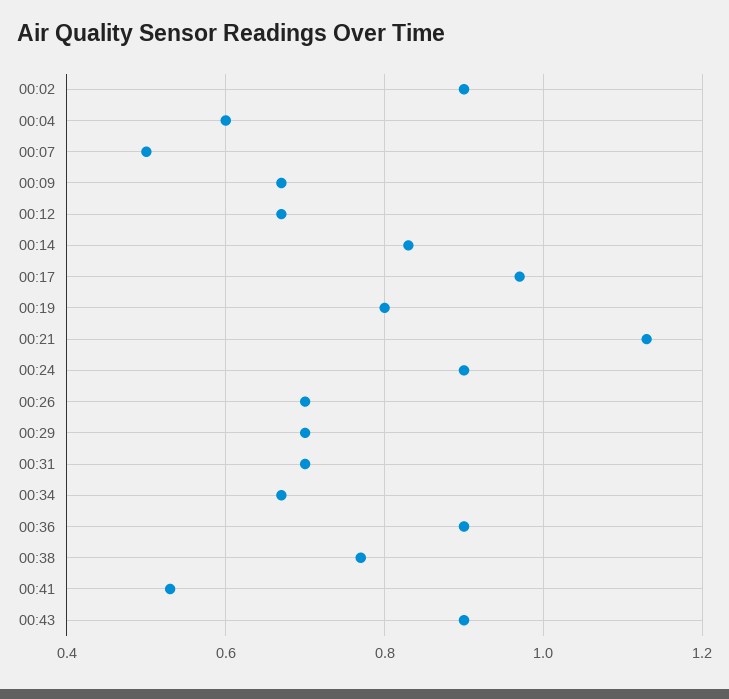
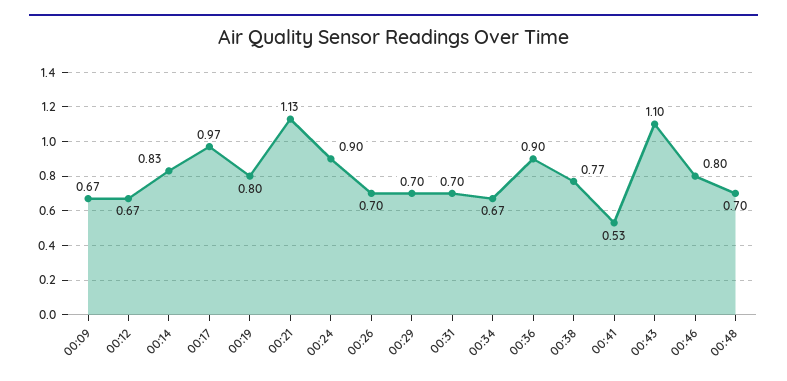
00:02: 0.9 -> none
00:04: 0.6 -> none
00:07: 0.5 -> none
00:43: 0.9 -> 1.1
00:46: none -> 0.8
00:48: none -> 0.7

